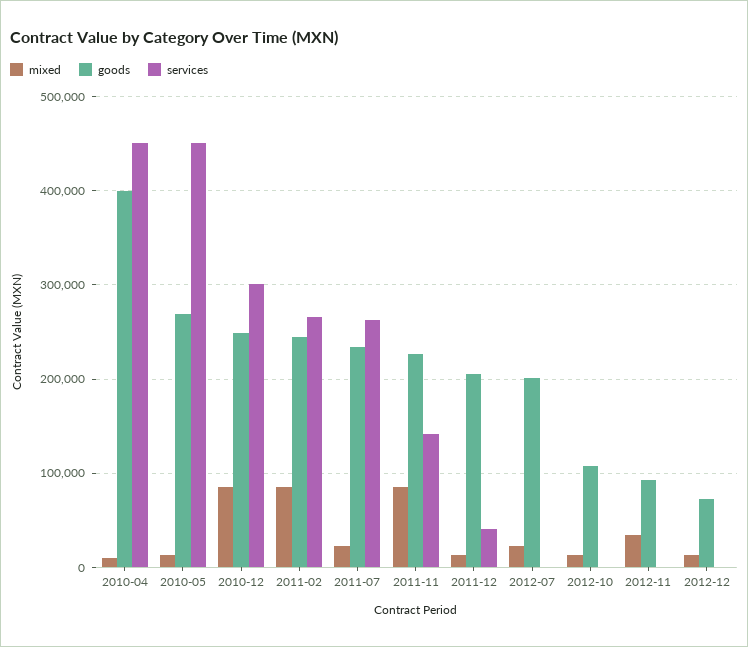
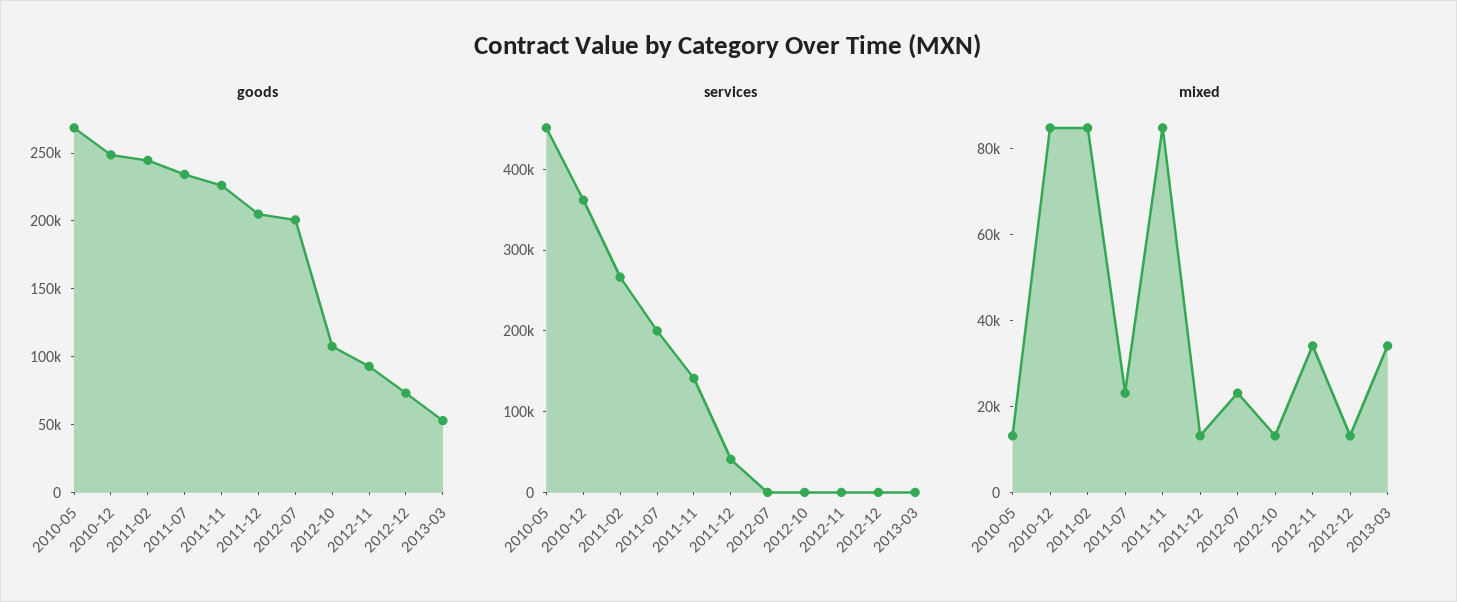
mixed, 2010-04: 10000 -> none
goods, 2010-04: 400000 -> none
services, 2010-04: 450000 -> none
services, 2010-12: 300000 -> 360000
services, 2011-07: 260000 -> 200000
goods, 2013-03: none -> 50000
services, 2013-03: none -> 0
mixed, 2013-03: none -> 35000

